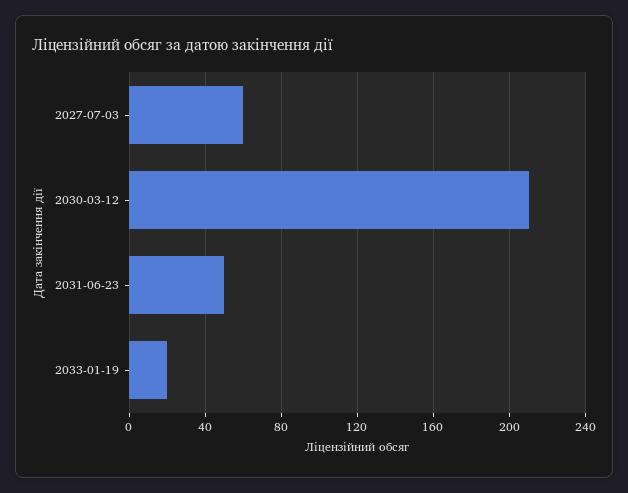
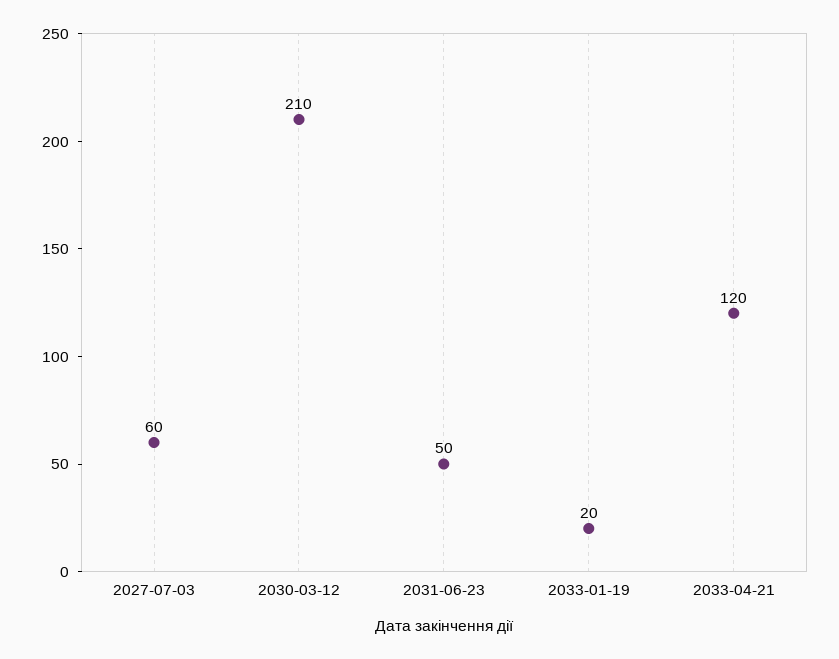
2033-04-21: none -> 120

